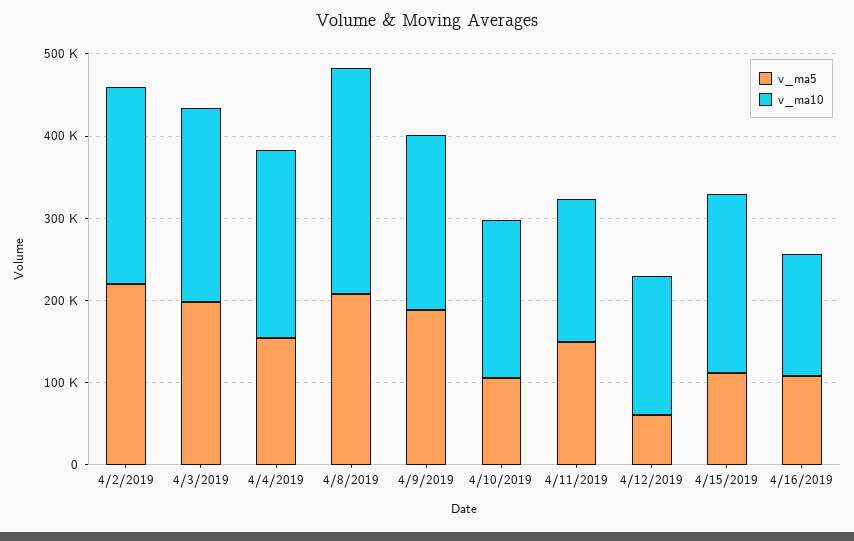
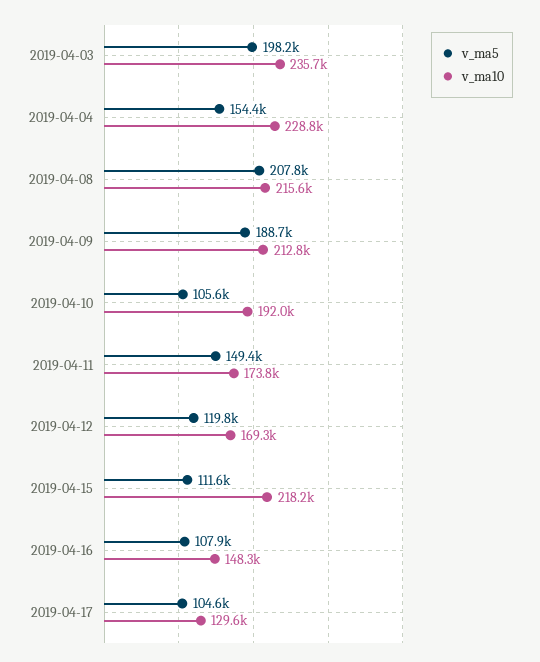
v_ma5, 4/2/2019: 220000 -> none
v_ma10, 4/2/2019: 240000 -> none
v_ma10, 4/8/2019: 280000 -> 215600
v_ma5, 4/12/2019: 60000 -> 119800
v_ma5, 2019-04-17: none -> 104600
v_ma10, 2019-04-17: none -> 129600

